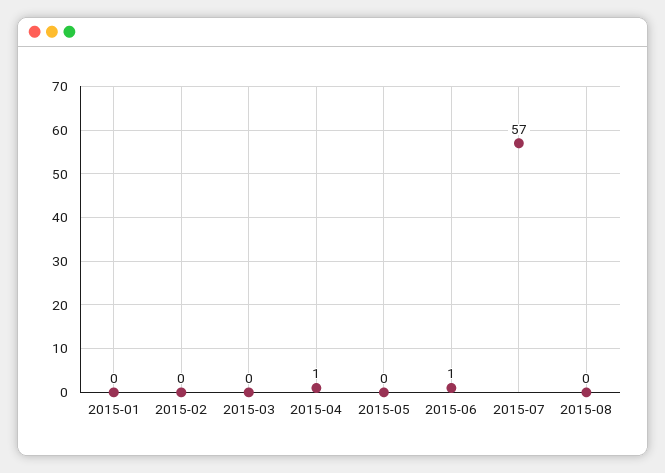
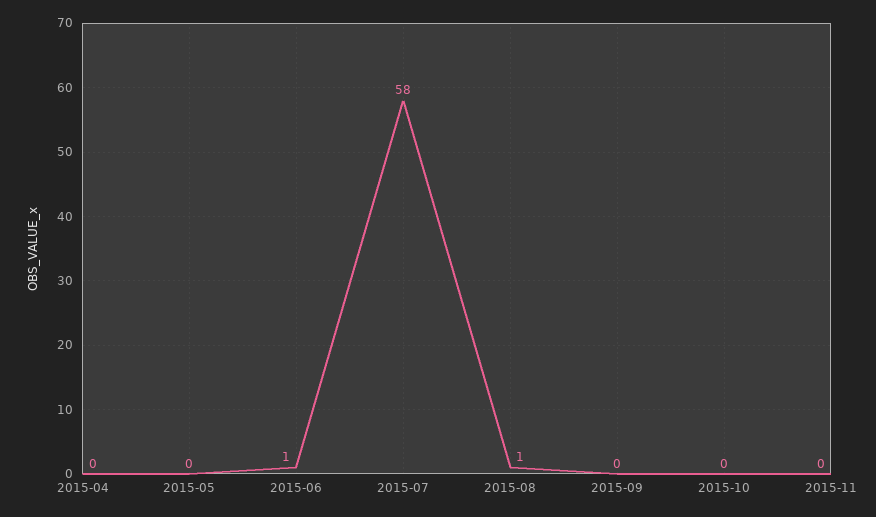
2015-01: 0 -> none
2015-02: 0 -> none
2015-03: 0 -> none
2015-04: 1 -> 0
2015-07: 57 -> 58
2015-08: 0 -> 1
2015-09: none -> 0
2015-10: none -> 0
2015-11: none -> 0

